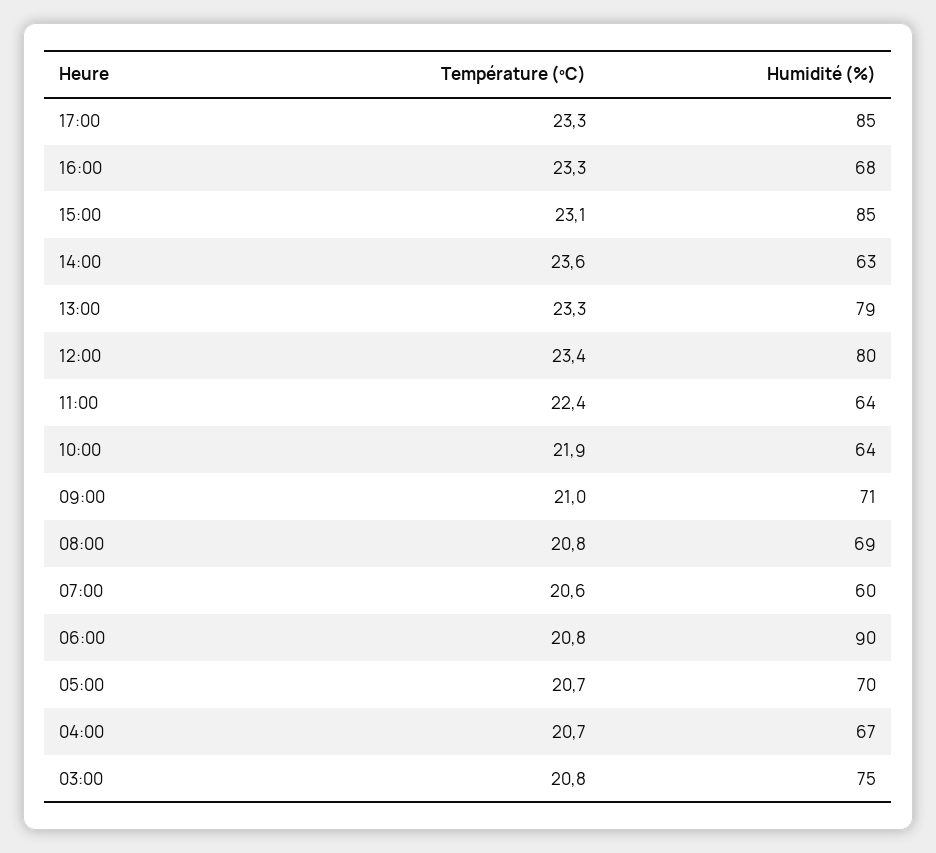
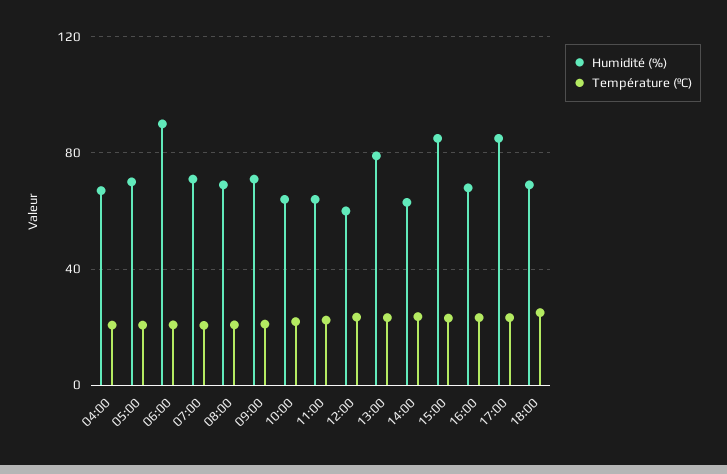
Humidité (%), 12:00: 80 -> 60
Humidité (%), 07:00: 60 -> 70
Température (ºC), 03:00: 20.8 -> none
Humidité (%), 03:00: 75 -> none
Humidité (%), 18:00: none -> 70
Température (ºC), 18:00: none -> 25

